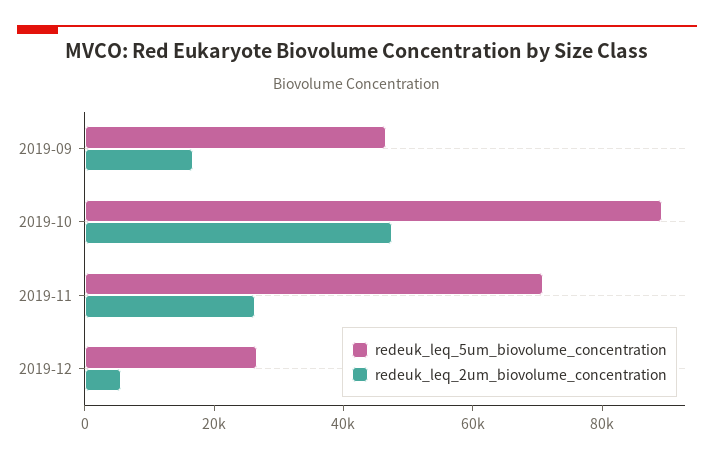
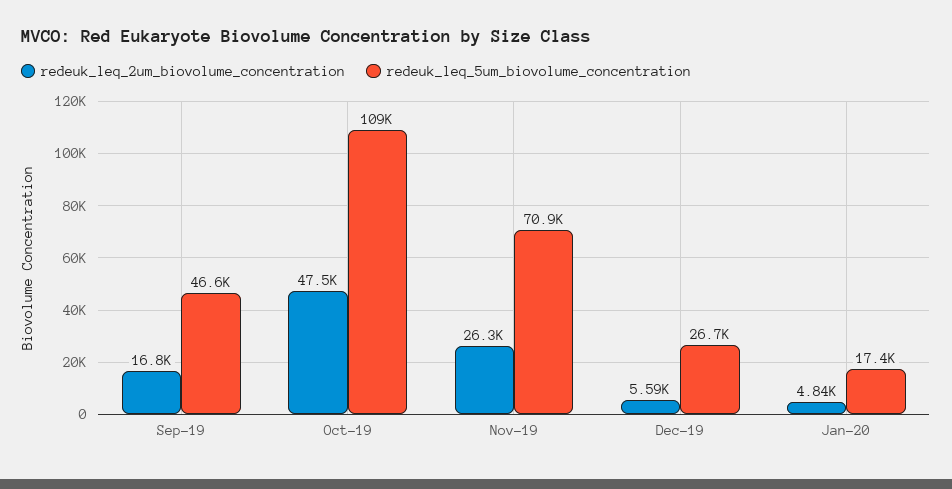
redeuk_leq_5um_biovolume_concentration, 2019-10: 90000 -> 109000
redeuk_leq_2um_biovolume_concentration, Jan-20: none -> 4840
redeuk_leq_5um_biovolume_concentration, Jan-20: none -> 17400

